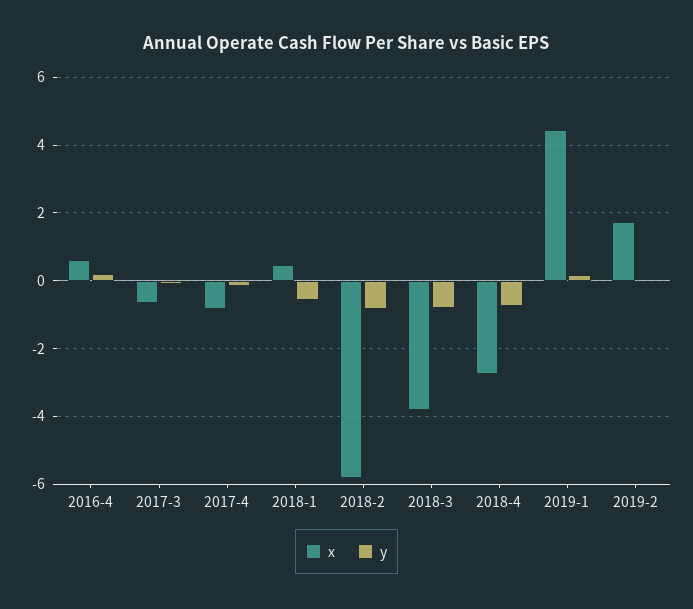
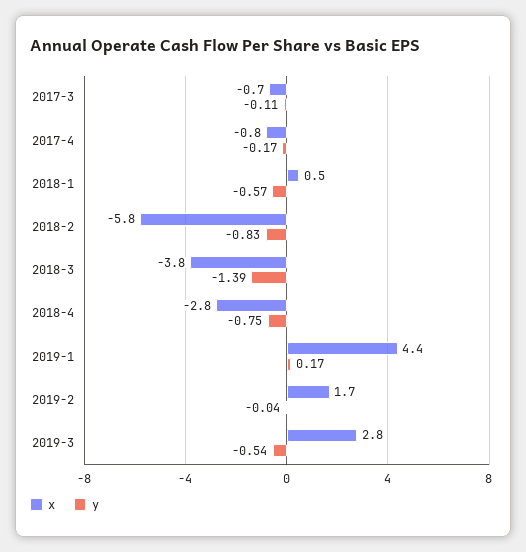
x, 2016-4: 0.6 -> none
y, 2016-4: 0.2 -> none
y, 2018-3: -0.8 -> -1.39
x, 2019-3: none -> 2.8
y, 2019-3: none -> -0.54

